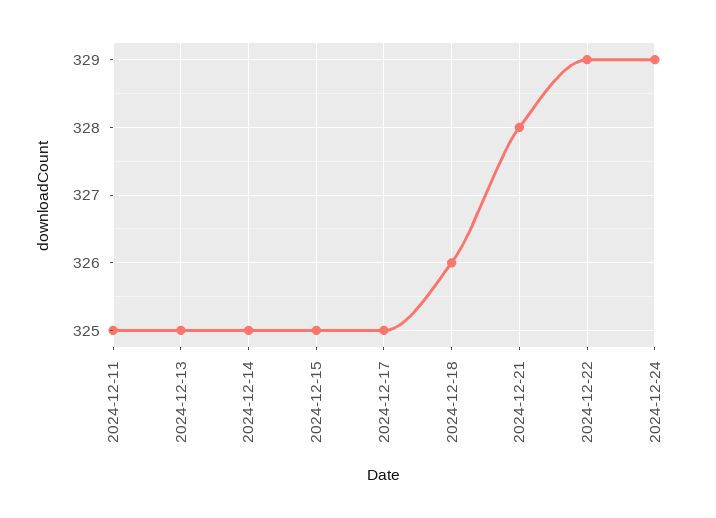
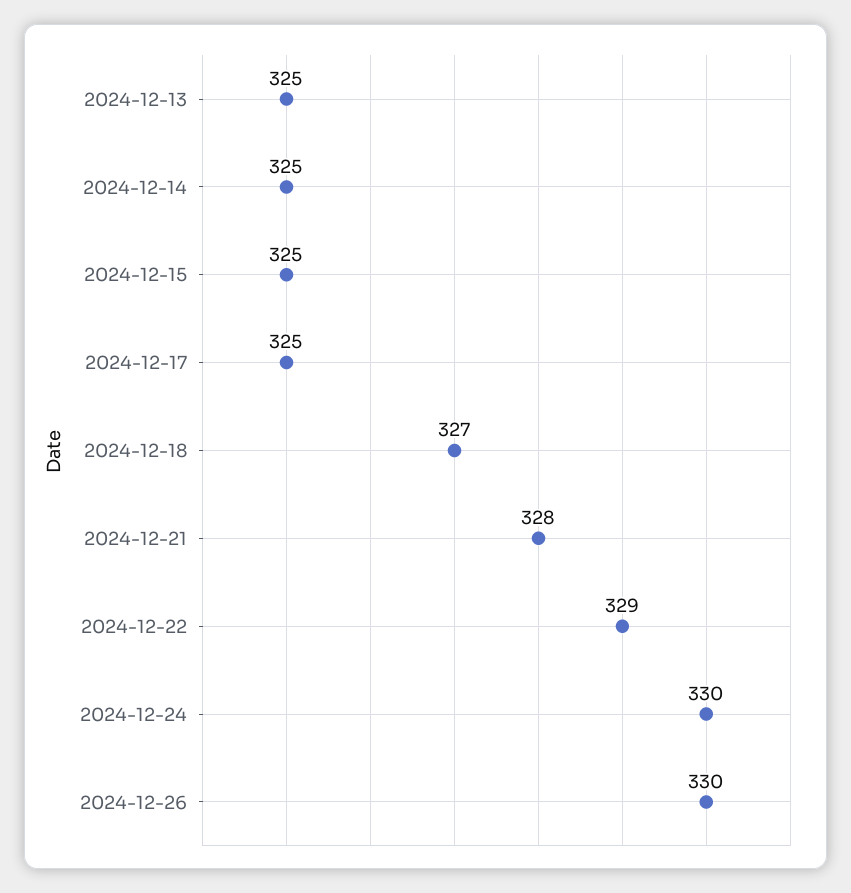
2024-12-11: 325 -> none
2024-12-18: 326 -> 327
2024-12-24: 329 -> 330
2024-12-26: none -> 330

